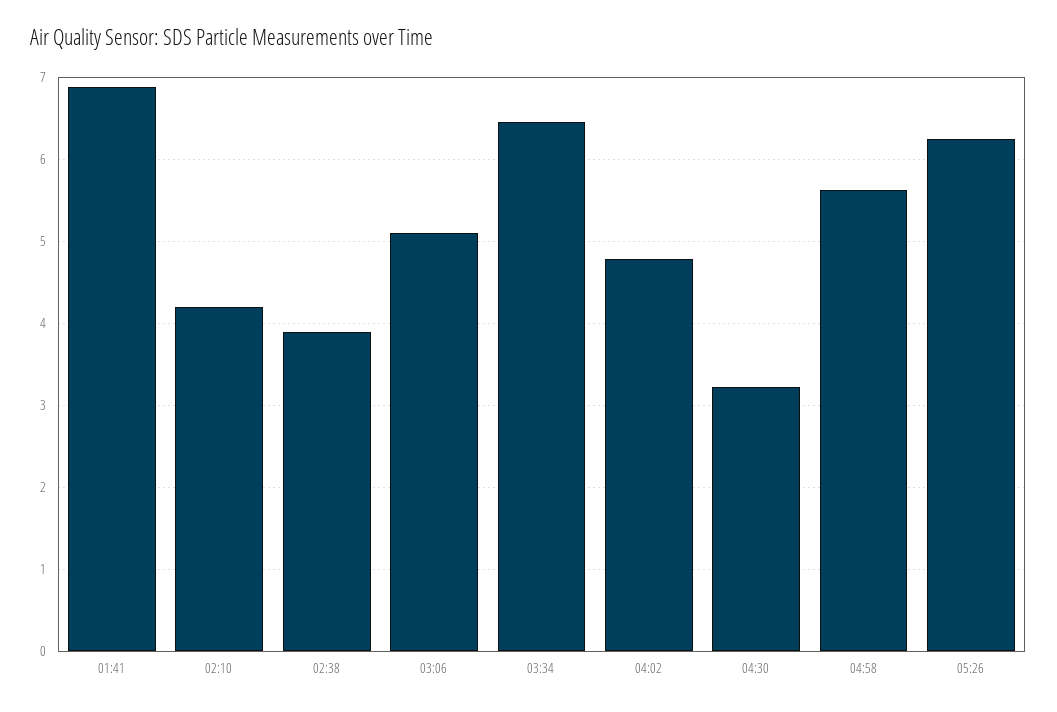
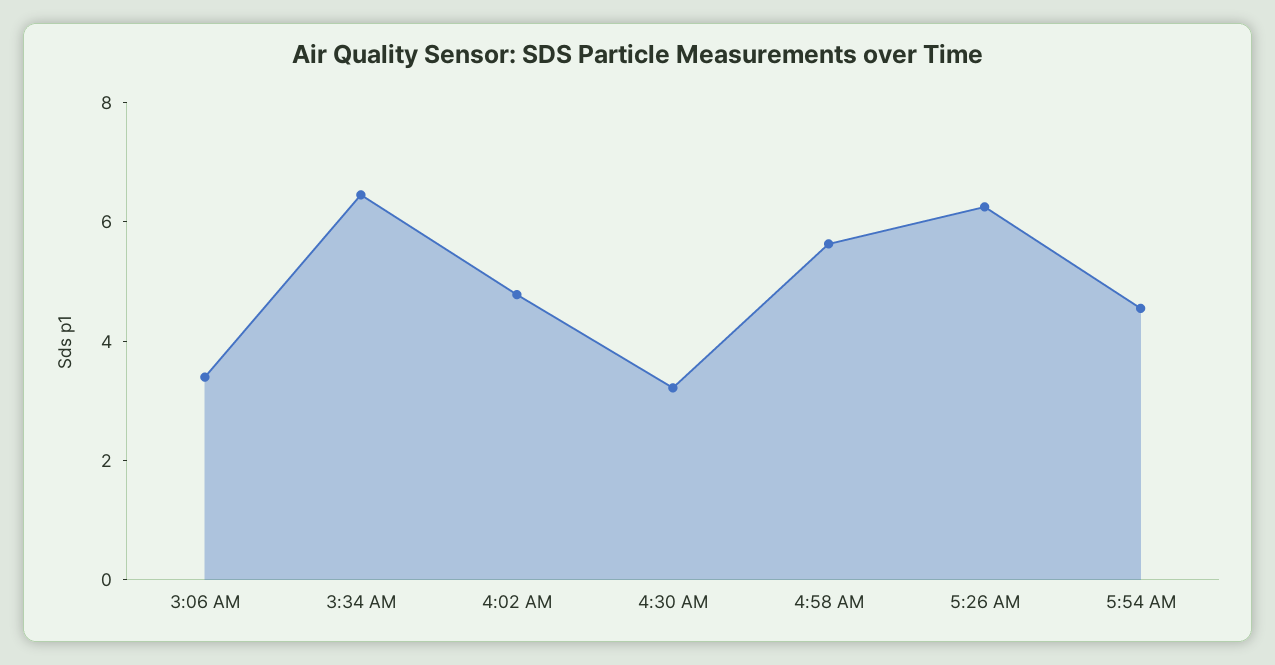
01:41: 6.9 -> none
02:10: 4.2 -> none
02:38: 3.9 -> none
03:06: 5.1 -> 3.5
5:54 AM: none -> 4.5

